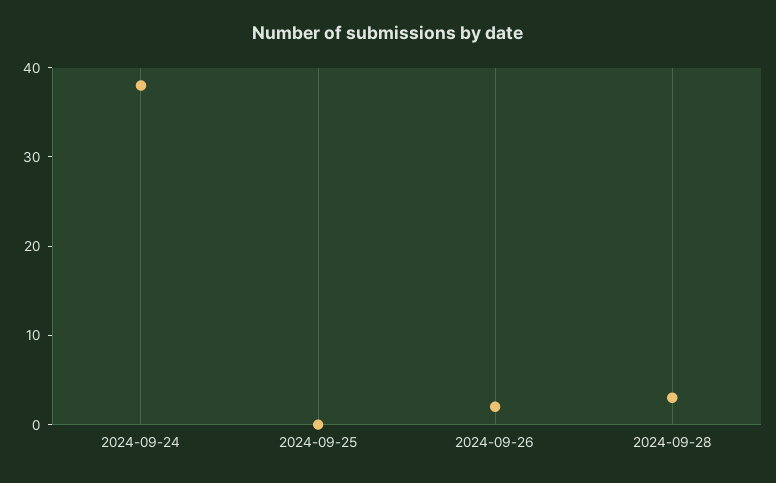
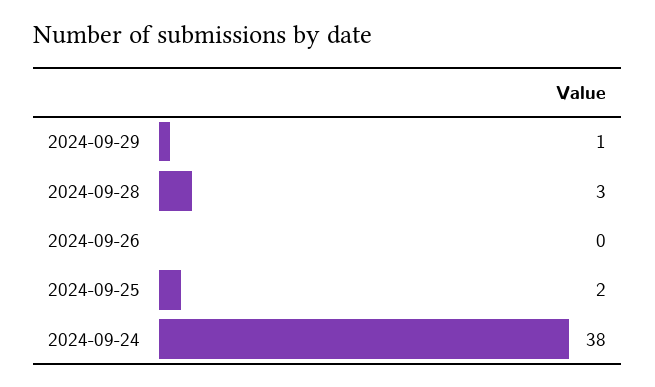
2024-09-25: 0 -> 2
2024-09-26: 2 -> 0
2024-09-29: none -> 1

